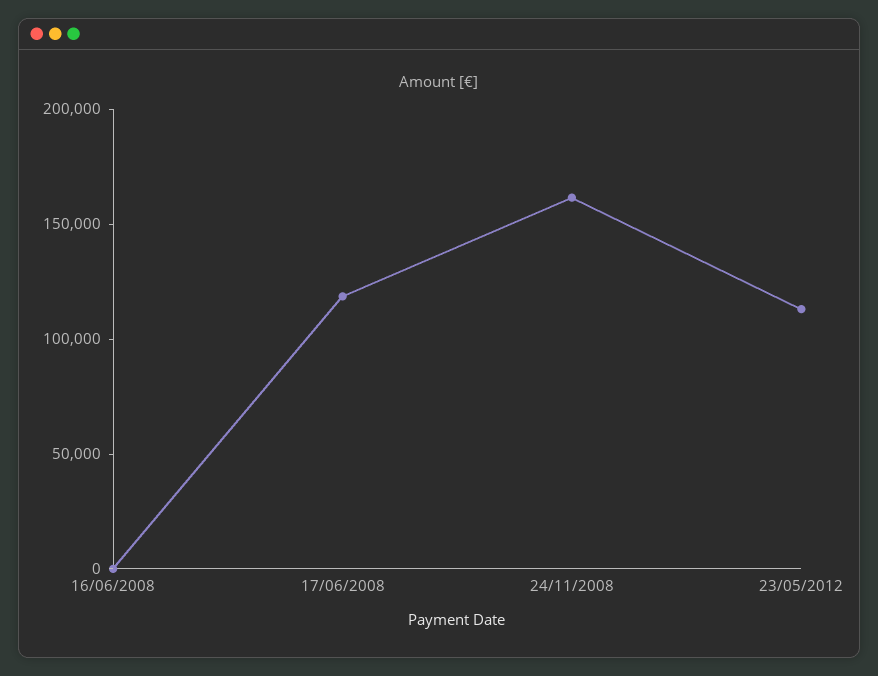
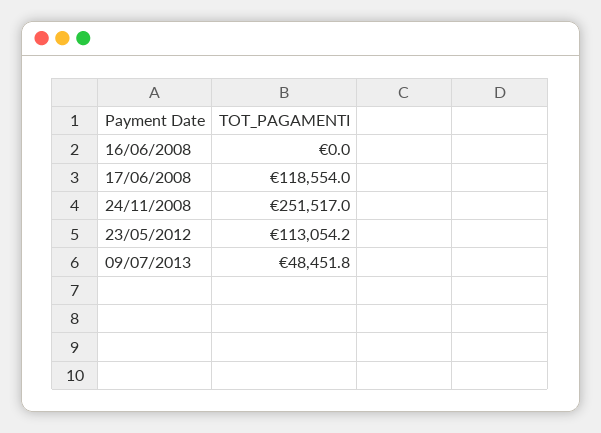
24/11/2008: 160000 -> 251517
09/07/2013: none -> 48451.8

